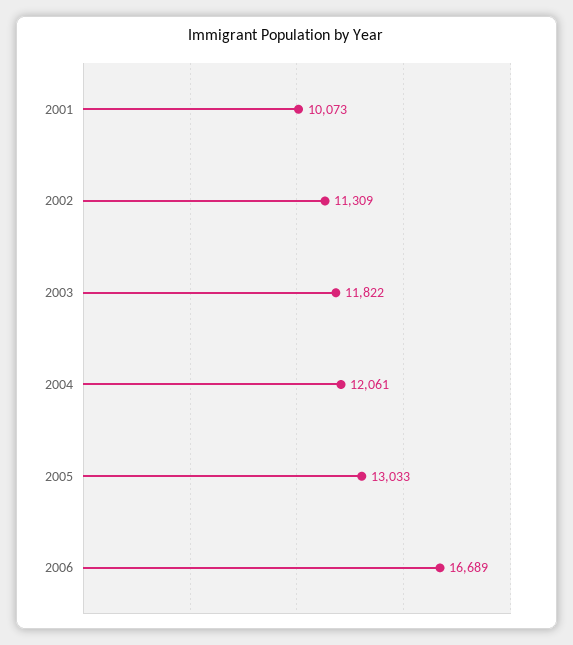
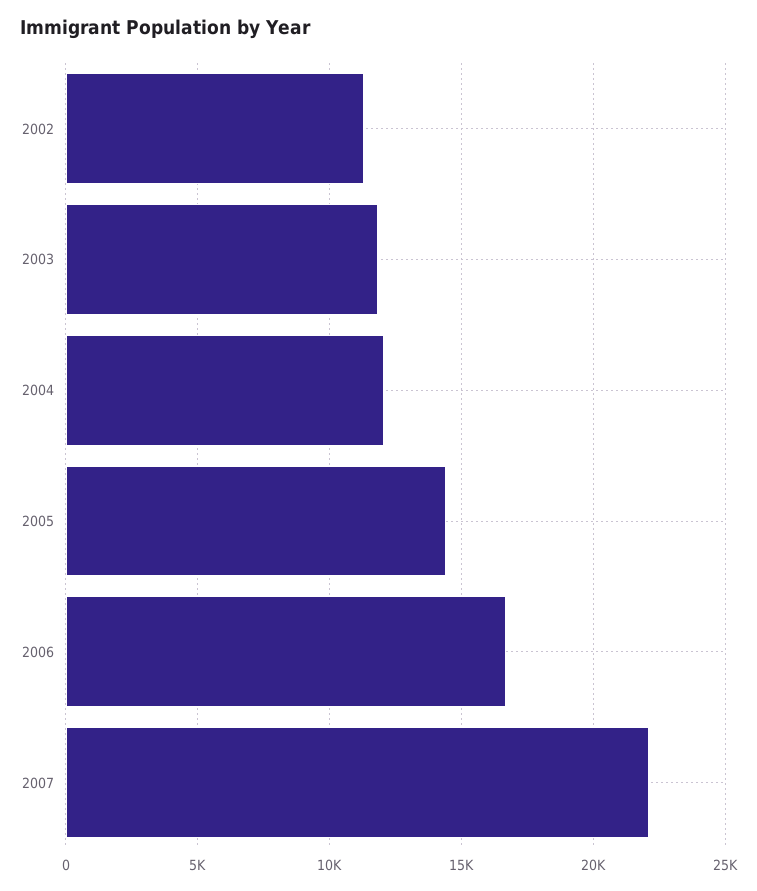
2001: 10073 -> none
2005: 13033 -> 14500
2007: none -> 22000

